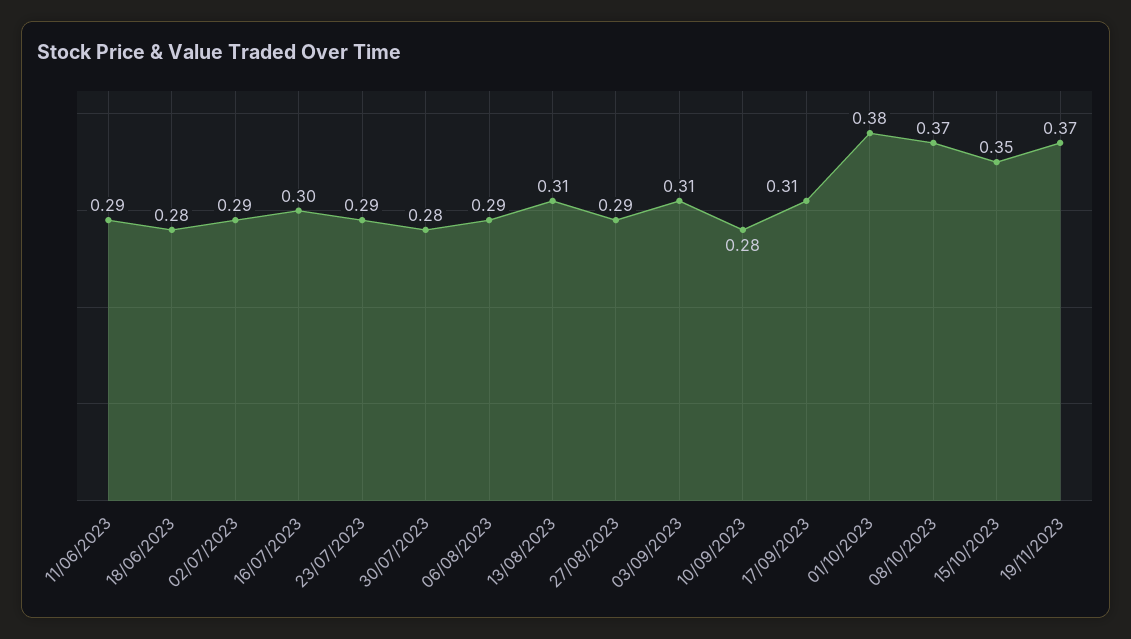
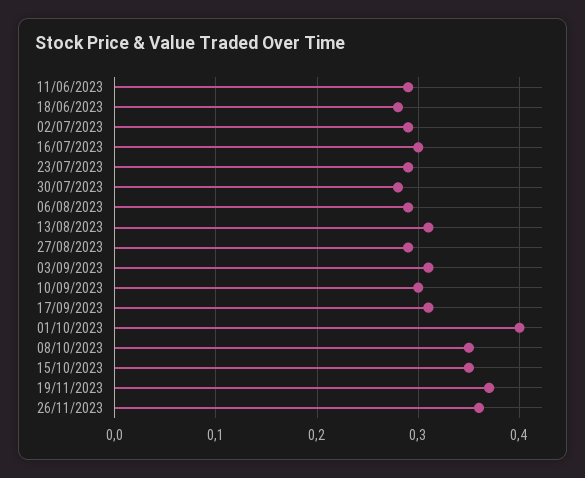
10/09/2023: 0.28 -> 0.3
01/10/2023: 0.38 -> 0.4
08/10/2023: 0.37 -> 0.35
26/11/2023: none -> 0.36

